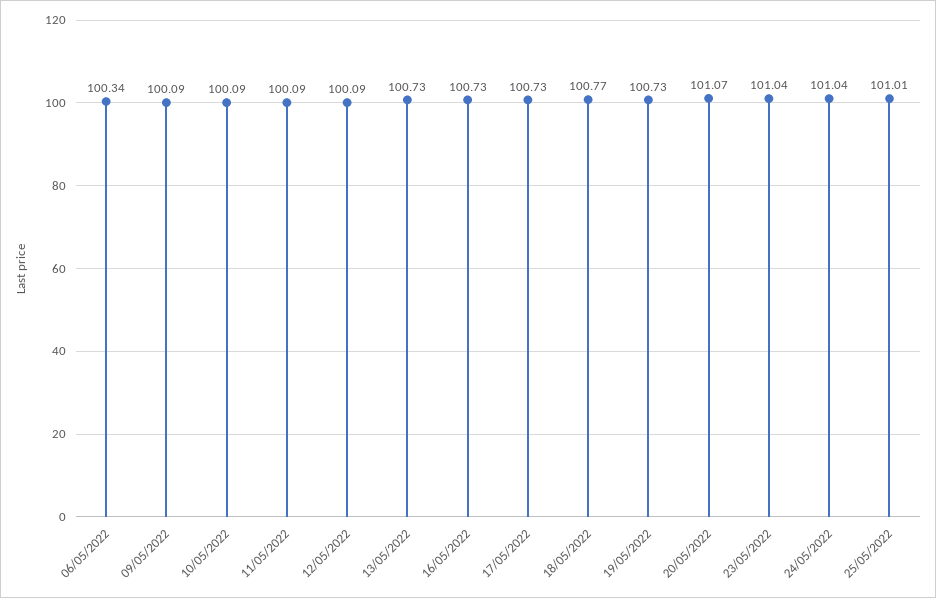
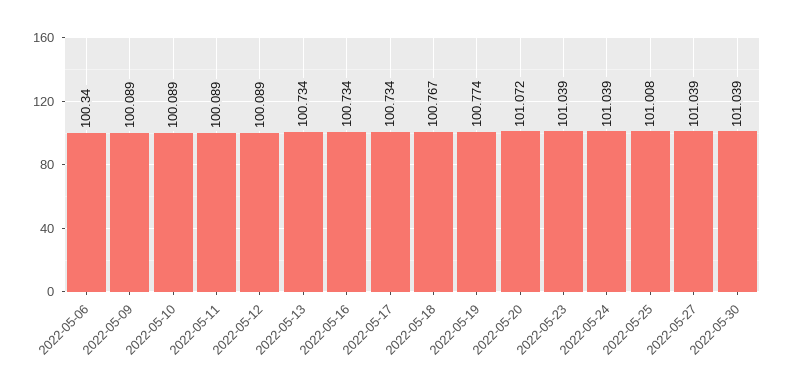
19/05/2022: 100.73 -> 100.774
2022-05-27: none -> 101.039
2022-05-30: none -> 101.039

